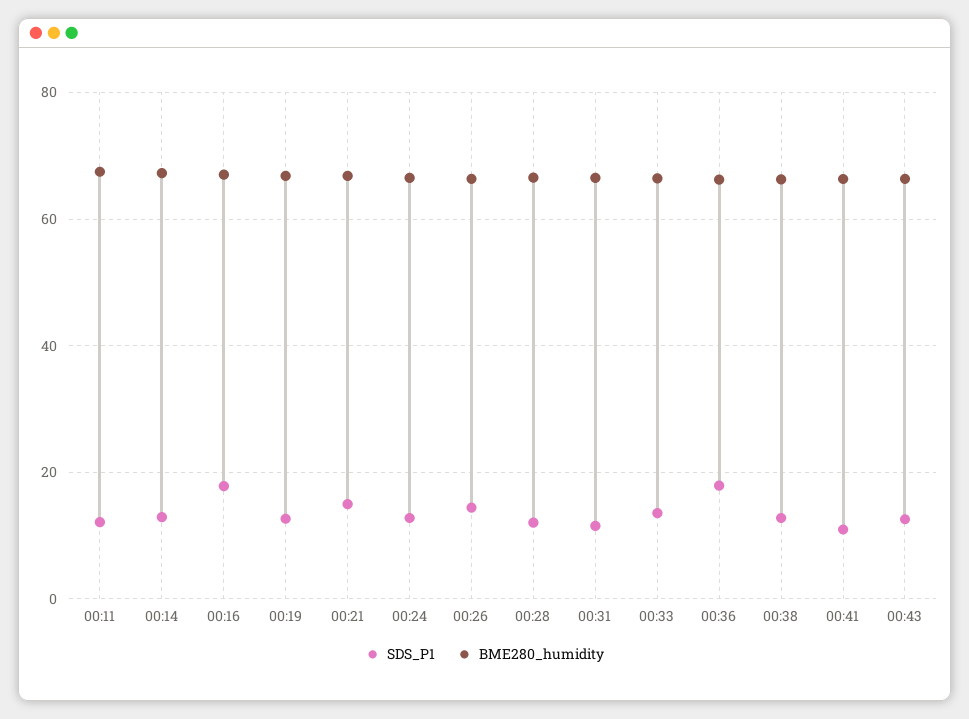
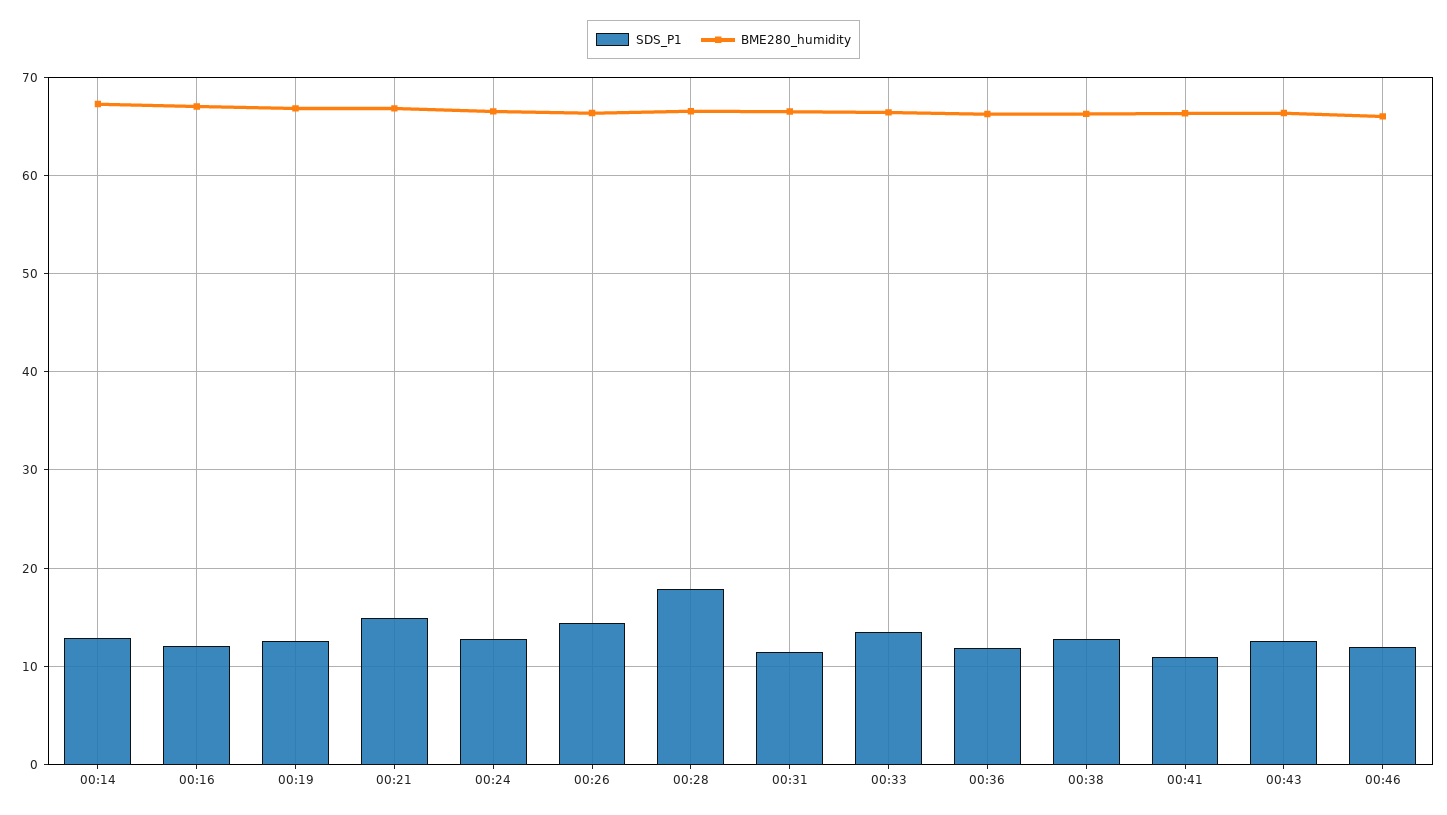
SDS_P1, 00:11: 12 -> none
BME280_humidity, 00:11: 68 -> none
SDS_P1, 00:16: 18 -> 12
SDS_P1, 00:28: 12 -> 18
SDS_P1, 00:36: 18 -> 12
SDS_P1, 00:46: none -> 12
BME280_humidity, 00:46: none -> 66

